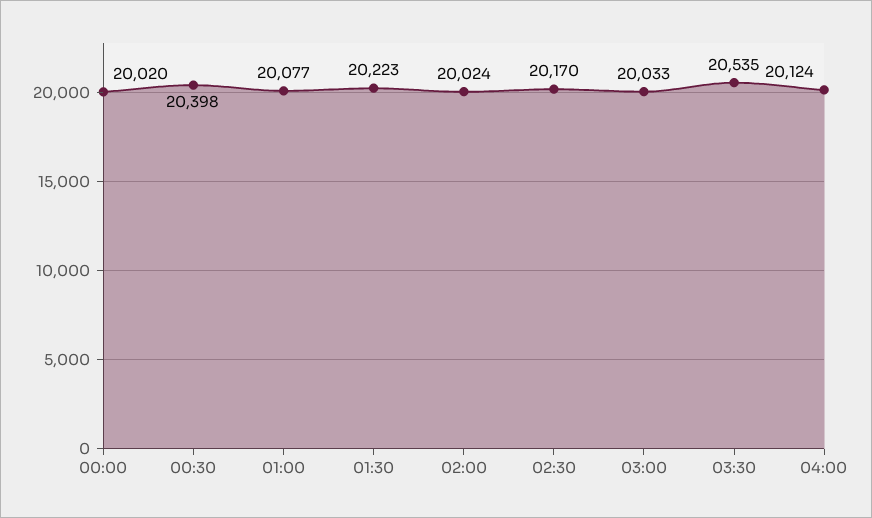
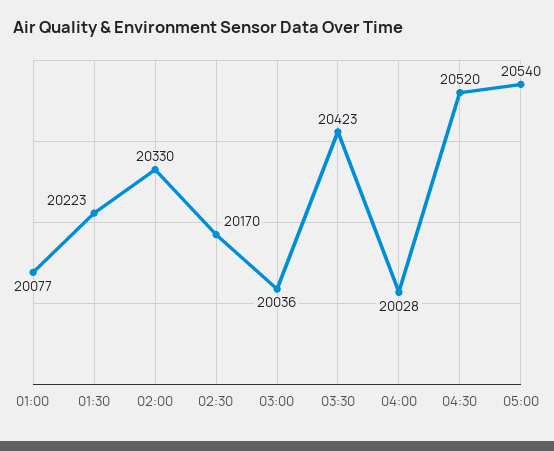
00:00: 20020 -> none
00:30: 20398 -> none
02:00: 20024 -> 20330
03:00: 20033 -> 20036
03:30: 20535 -> 20423
04:00: 20124 -> 20028
04:30: none -> 20520
05:00: none -> 20540

